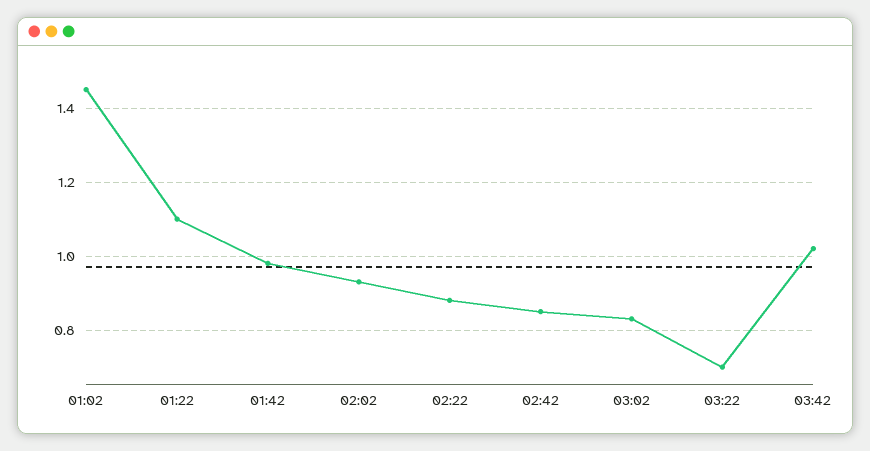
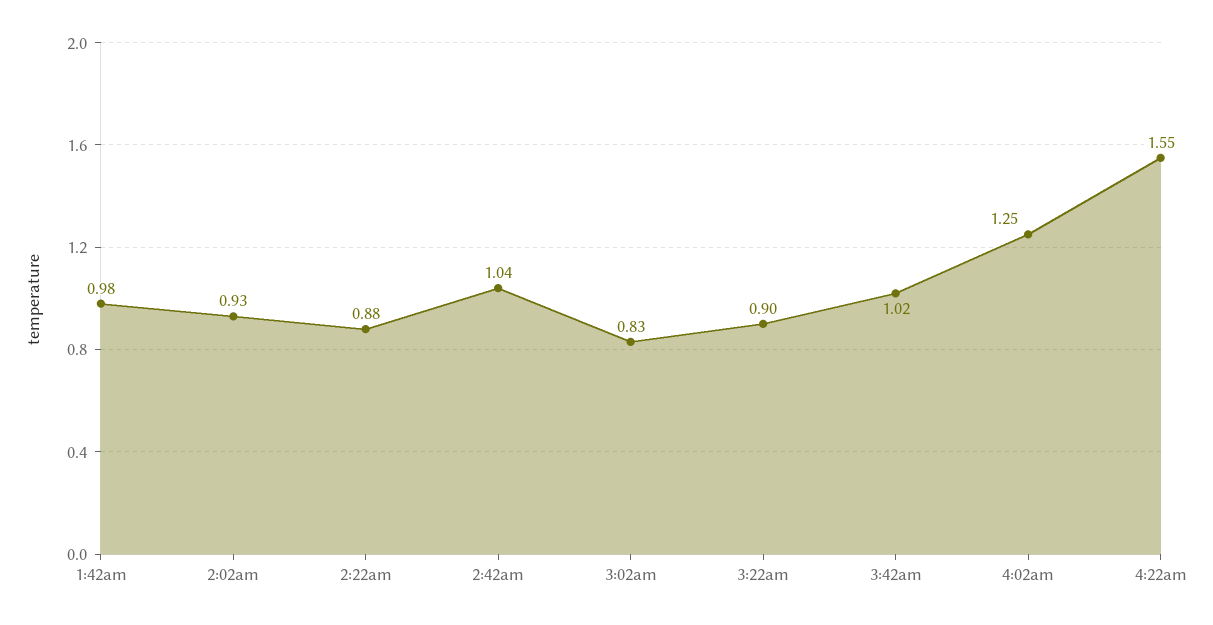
01:02: 1.45 -> none
01:22: 1.1 -> none
02:42: 0.85 -> 1.04
03:22: 0.7 -> 0.9
4:02am: none -> 1.25
4:22am: none -> 1.55

